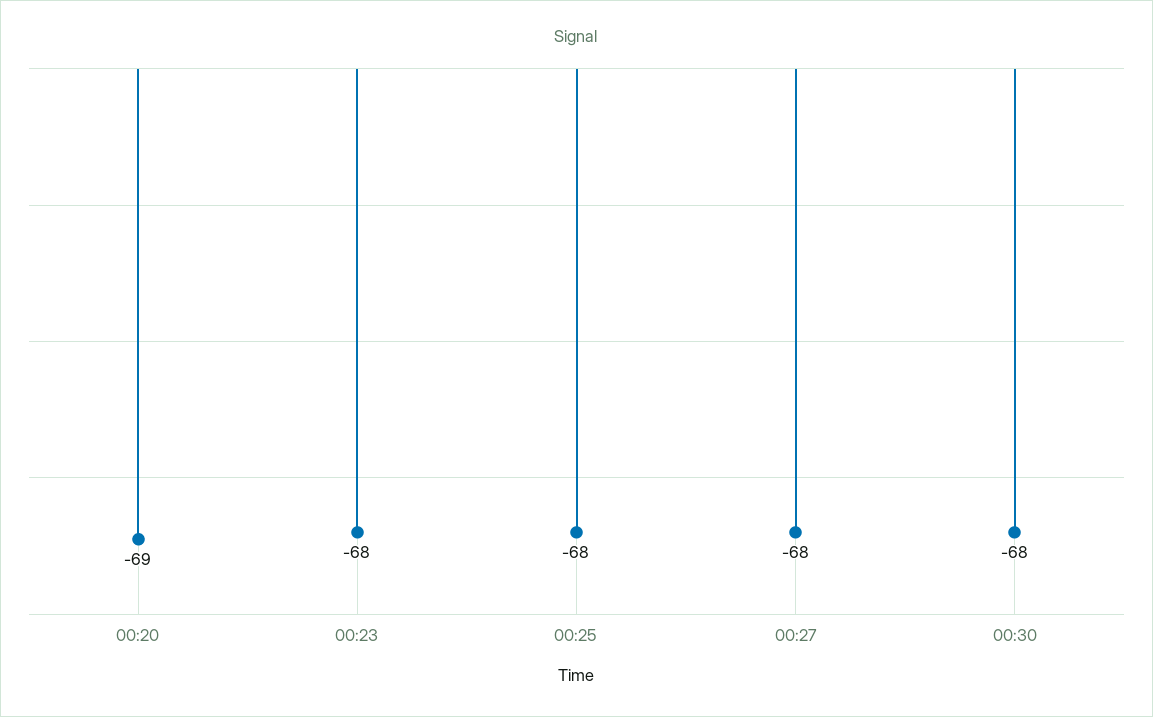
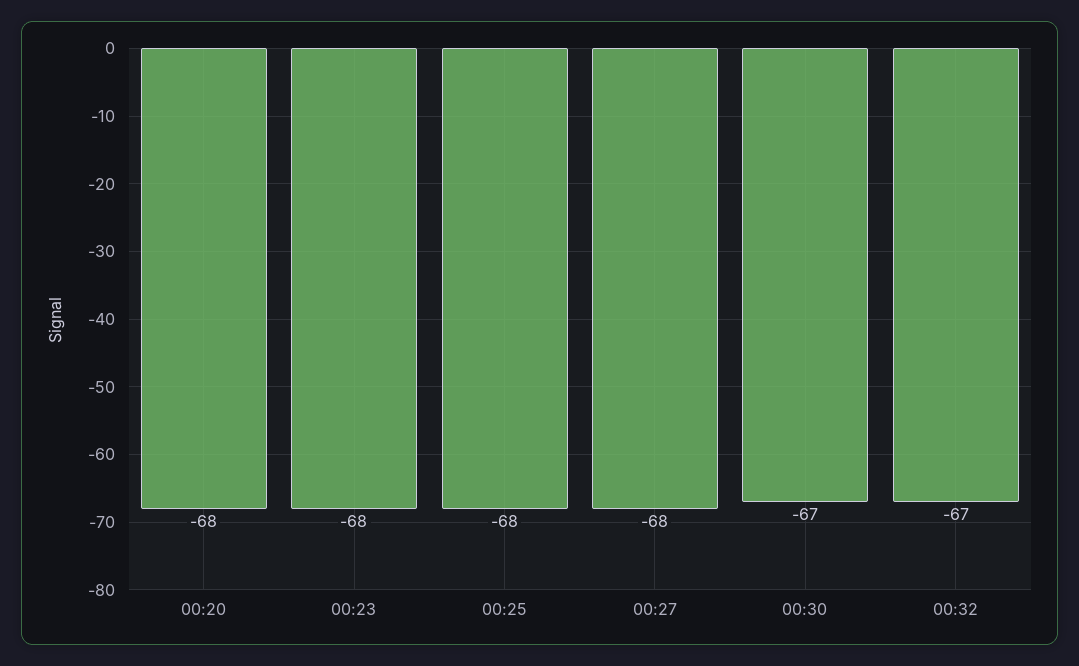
00:20: -69 -> -68
00:30: -68 -> -67
00:32: none -> -67

